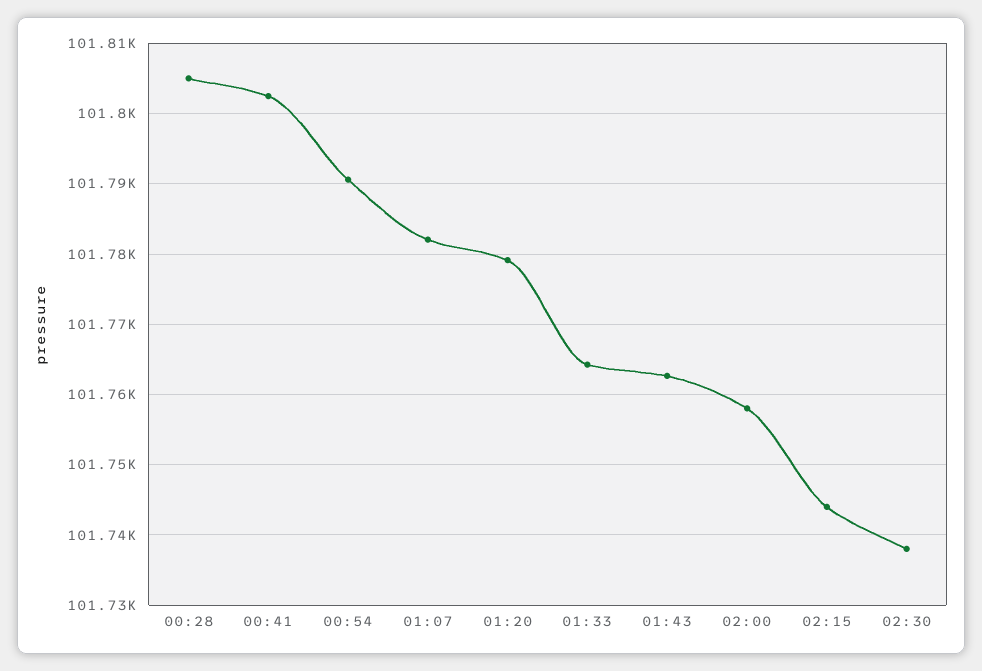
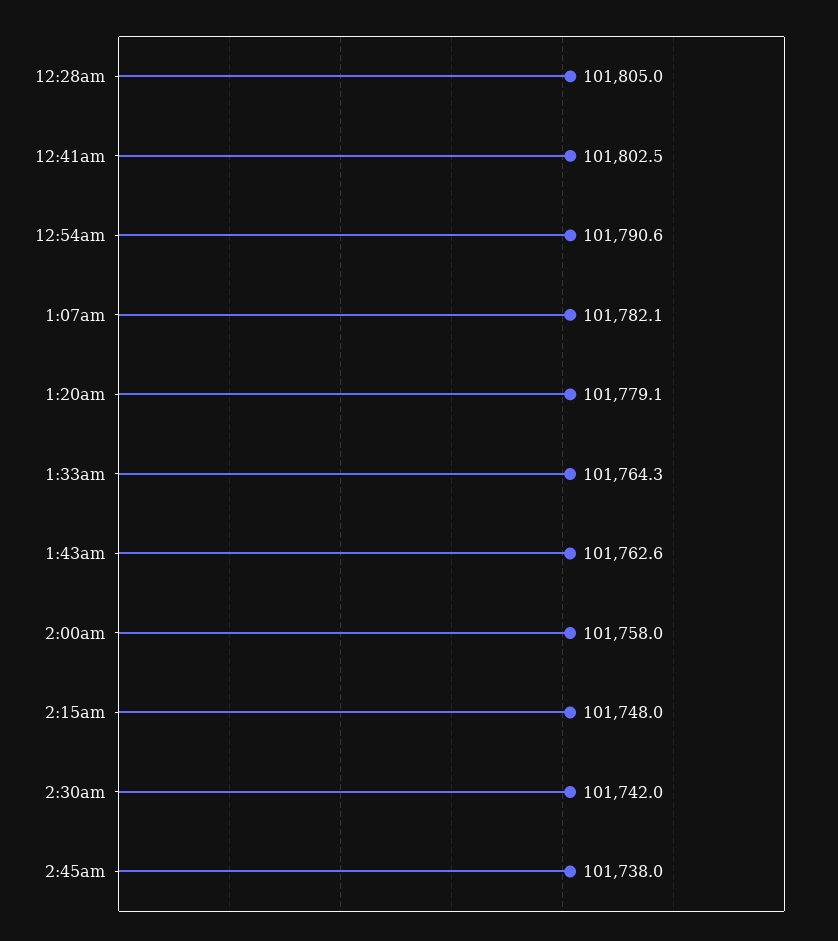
02:15: 101744 -> 101748
02:30: 101738 -> 101742
2:45am: none -> 101738

